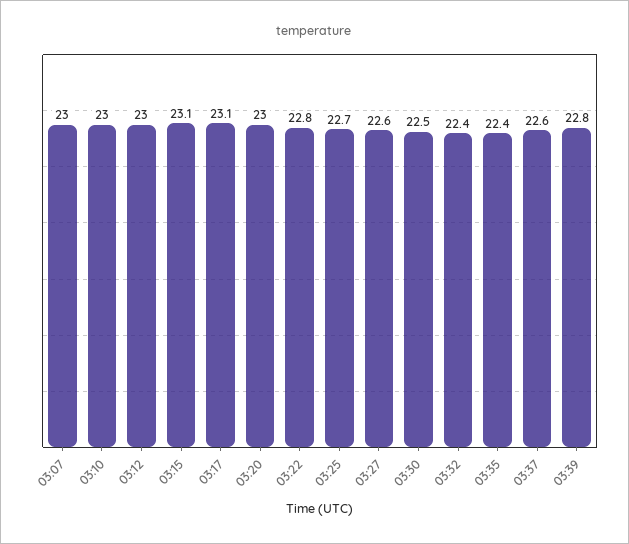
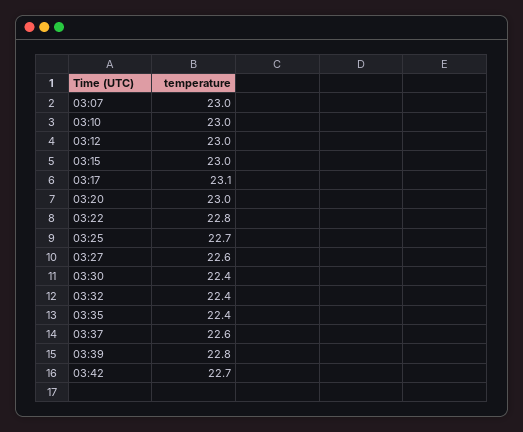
03:15: 23.1 -> 23
03:30: 22.5 -> 22.4
03:42: none -> 22.7

